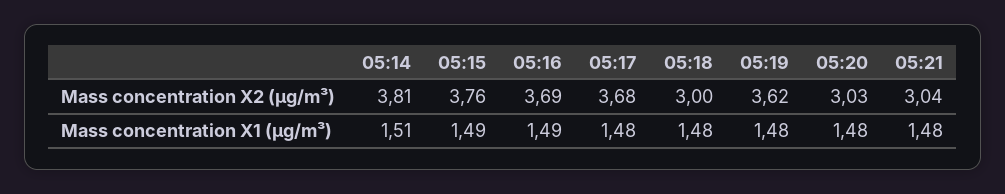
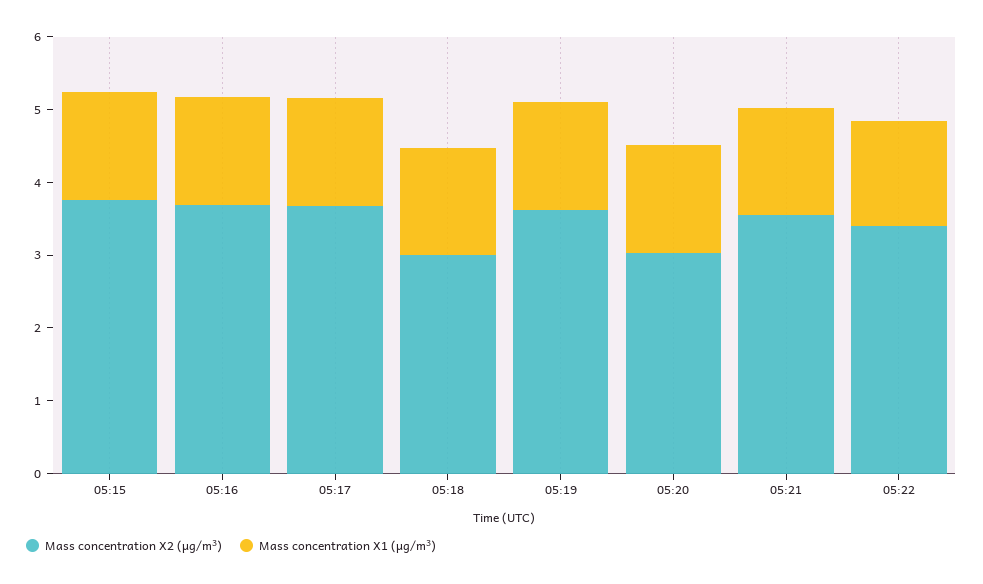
Mass concentration X2 (μg/m³), 05:14: 3.81 -> none
Mass concentration X2 (μg/m³), 05:21: 3.04 -> 3.6
Mass concentration X1 (μg/m³), 05:14: 1.51 -> none
Mass concentration X2 (μg/m³), 05:22: none -> 3.4
Mass concentration X1 (μg/m³), 05:22: none -> 1.4

